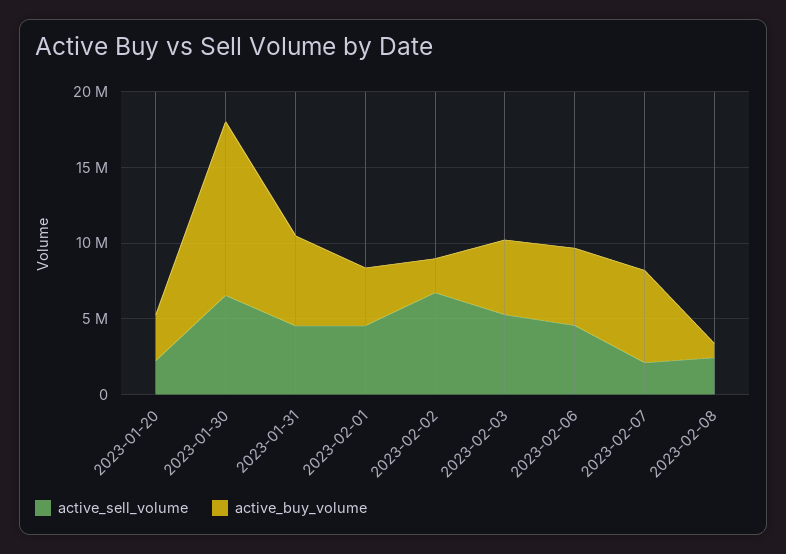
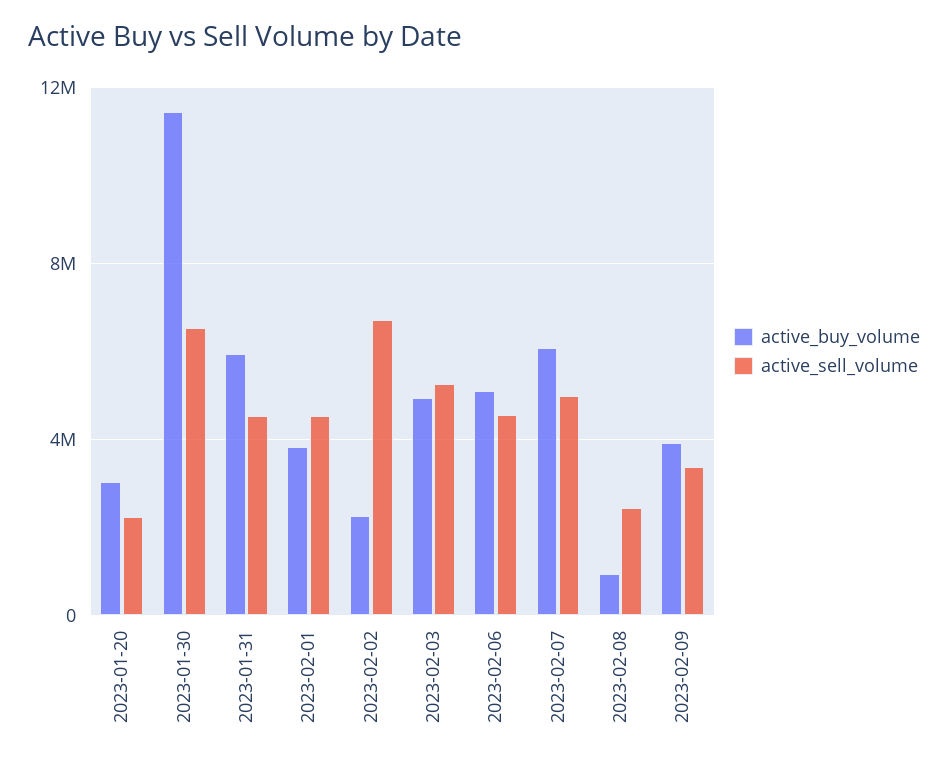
active_sell_volume, 2023-02-07: 2000000 -> 5000000
active_buy_volume, 2023-02-09: none -> 4000000
active_sell_volume, 2023-02-09: none -> 3500000

